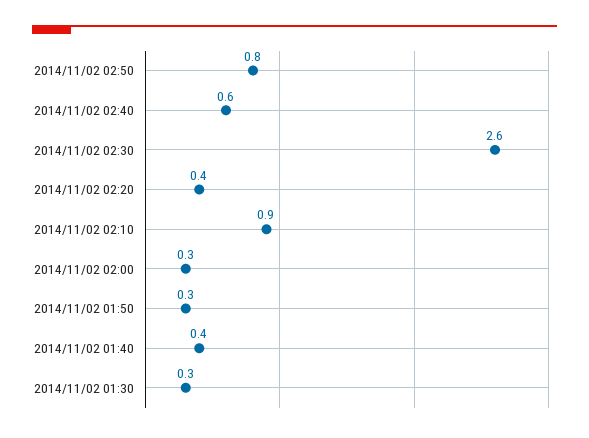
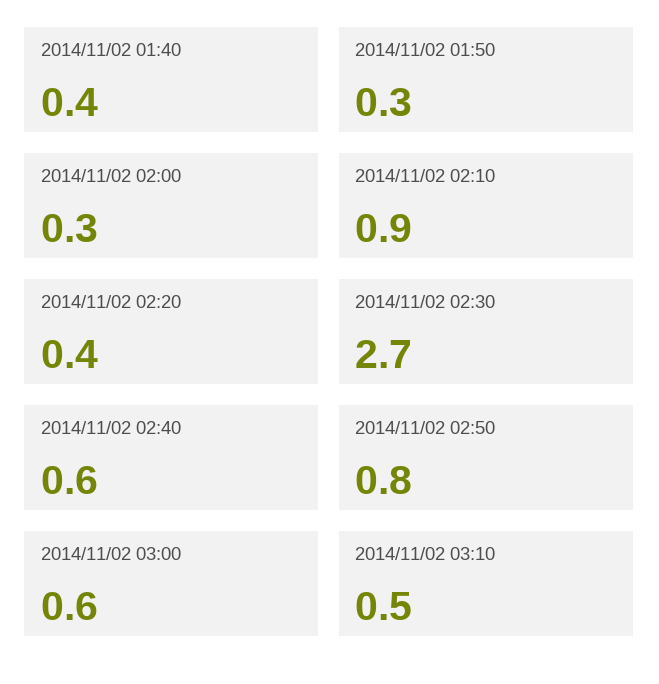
2014/11/02 02:30: 2.6 -> 2.7
2014/11/02 01:30: 0.3 -> none
2014/11/02 03:00: none -> 0.6
2014/11/02 03:10: none -> 0.5

